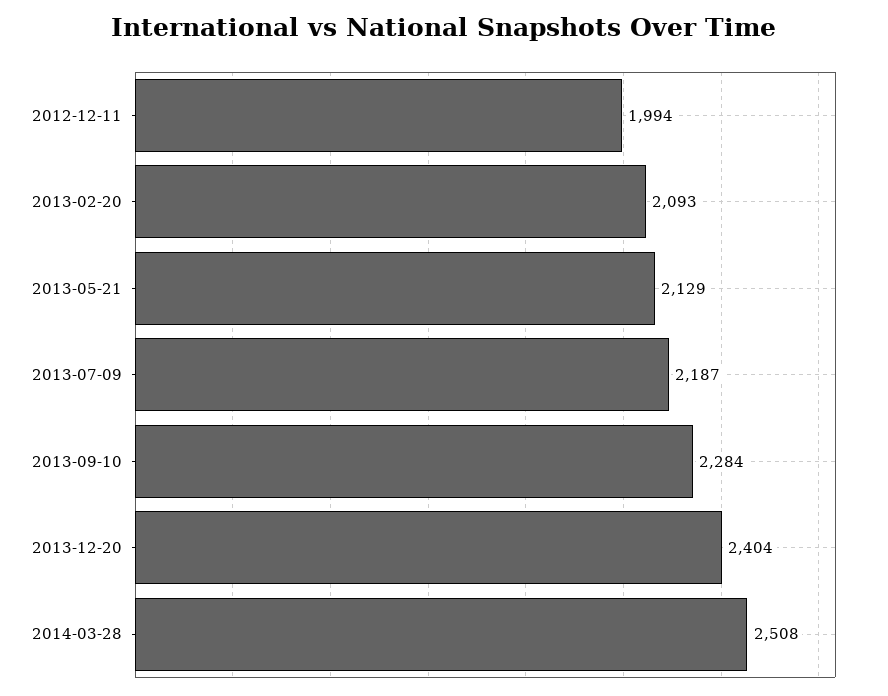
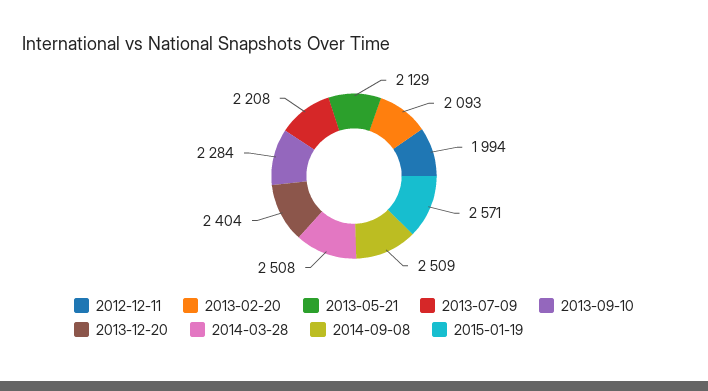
2013-07-09: 2187 -> 2208
2014-09-08: none -> 2509
2015-01-19: none -> 2571

